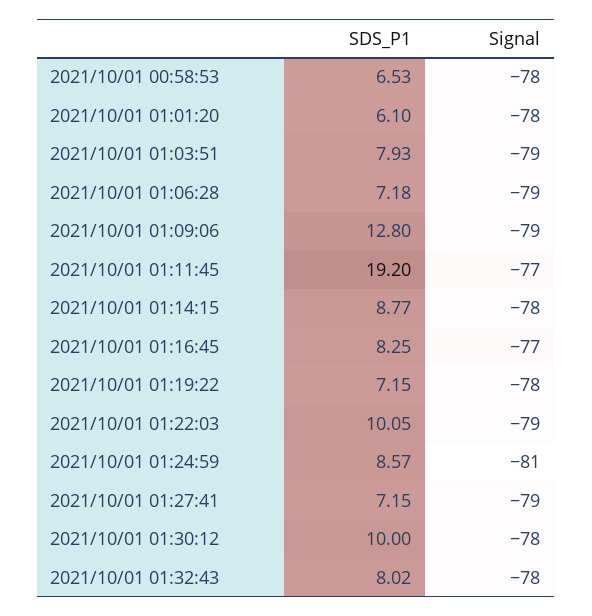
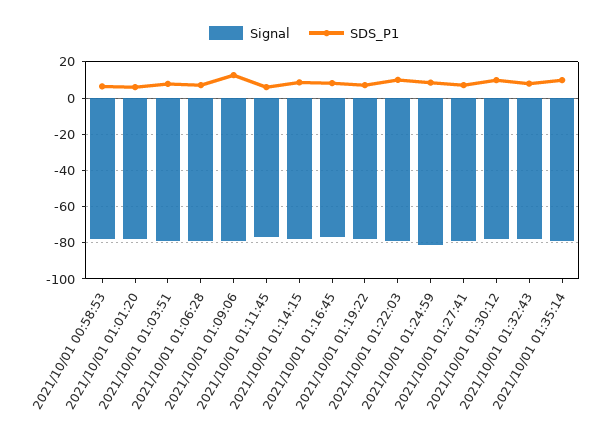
SDS_P1, 2021/10/01 01:11:45: 19.2 -> 5
Signal, 2021/10/01 01:35:14: none -> -80
SDS_P1, 2021/10/01 01:35:14: none -> 10

